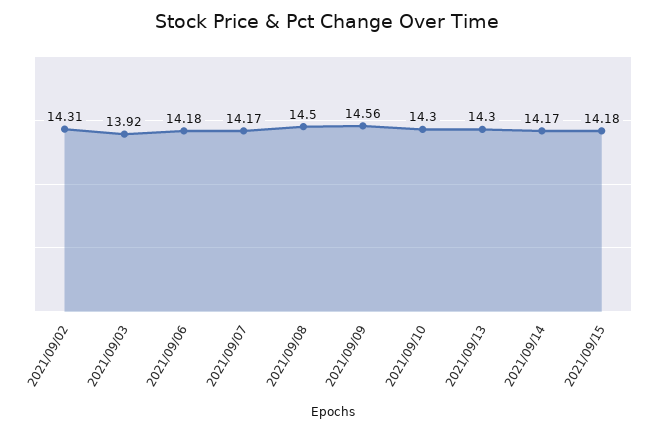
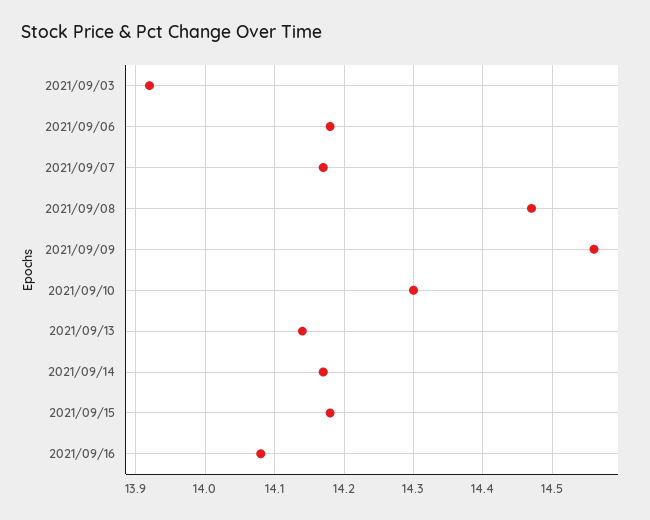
2021/09/02: 14.31 -> none
2021/09/08: 14.5 -> 14.47
2021/09/13: 14.3 -> 14.14
2021/09/16: none -> 14.08

